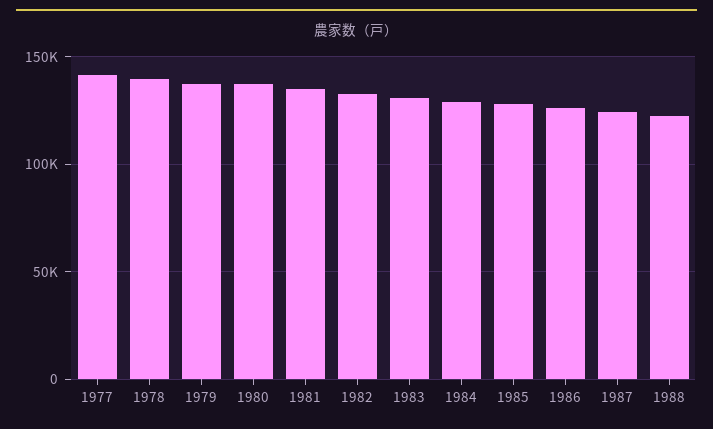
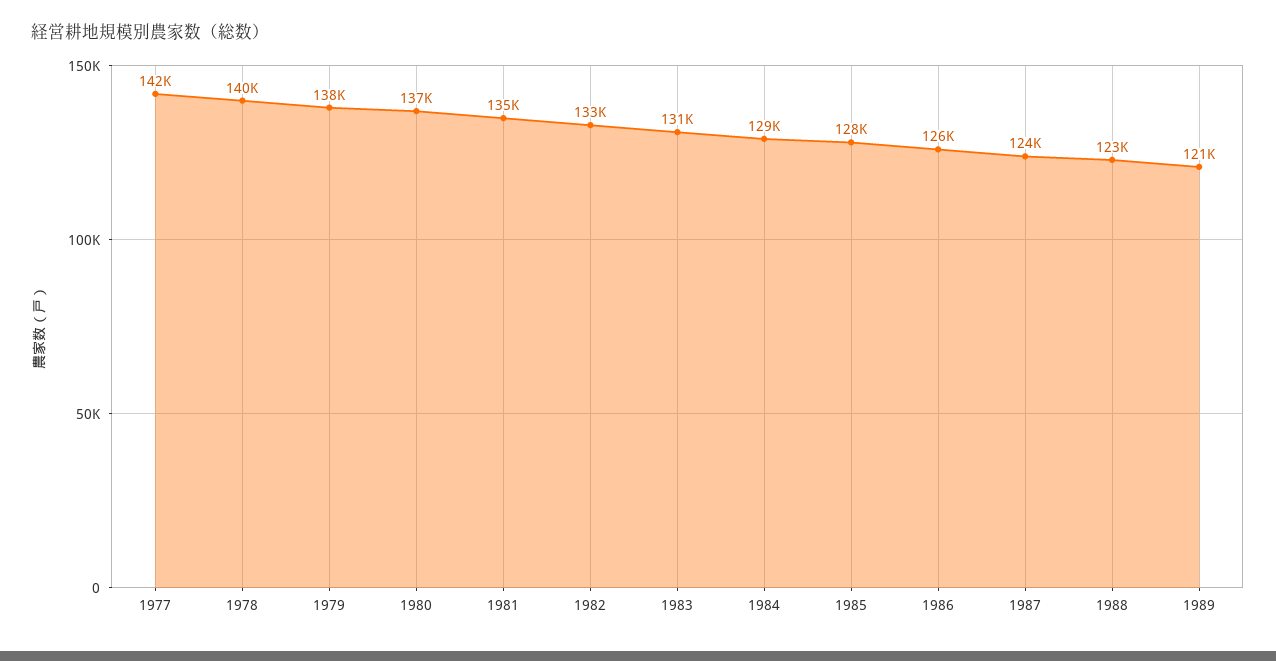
1989: none -> 121000

